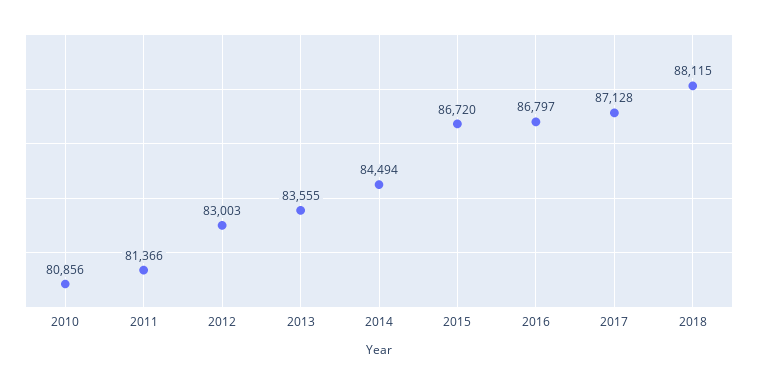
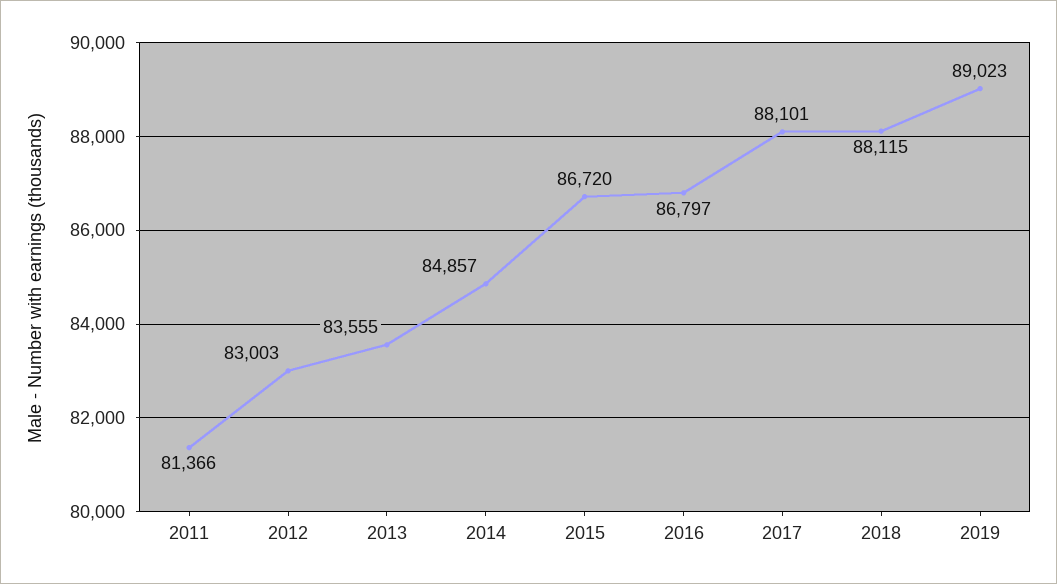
2010: 80856 -> none
2014: 84494 -> 84857
2017: 87128 -> 88101
2019: none -> 89023

